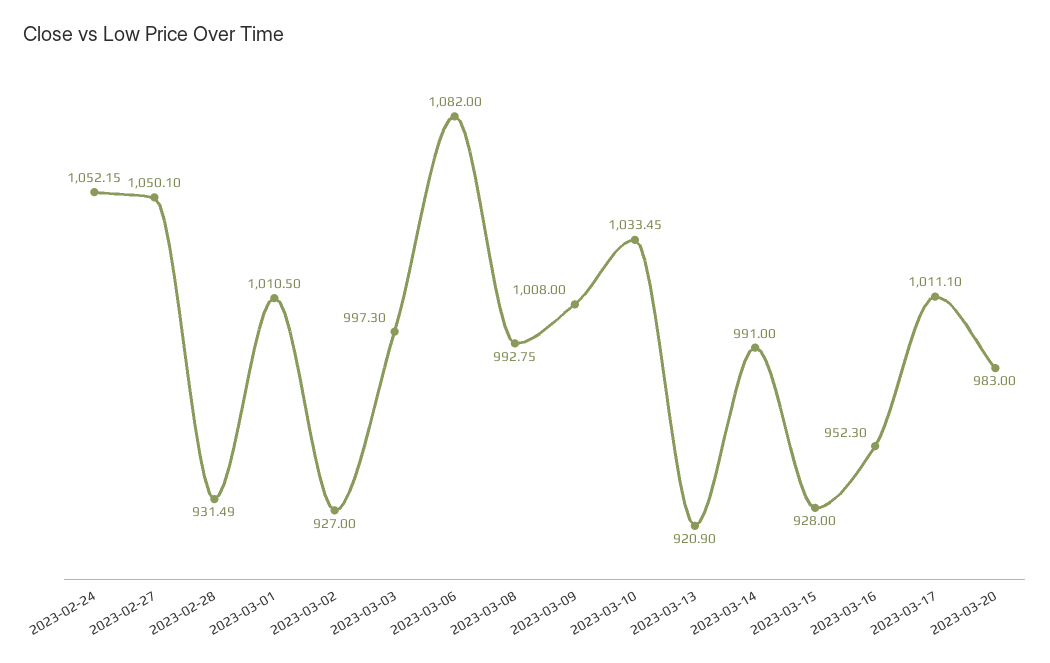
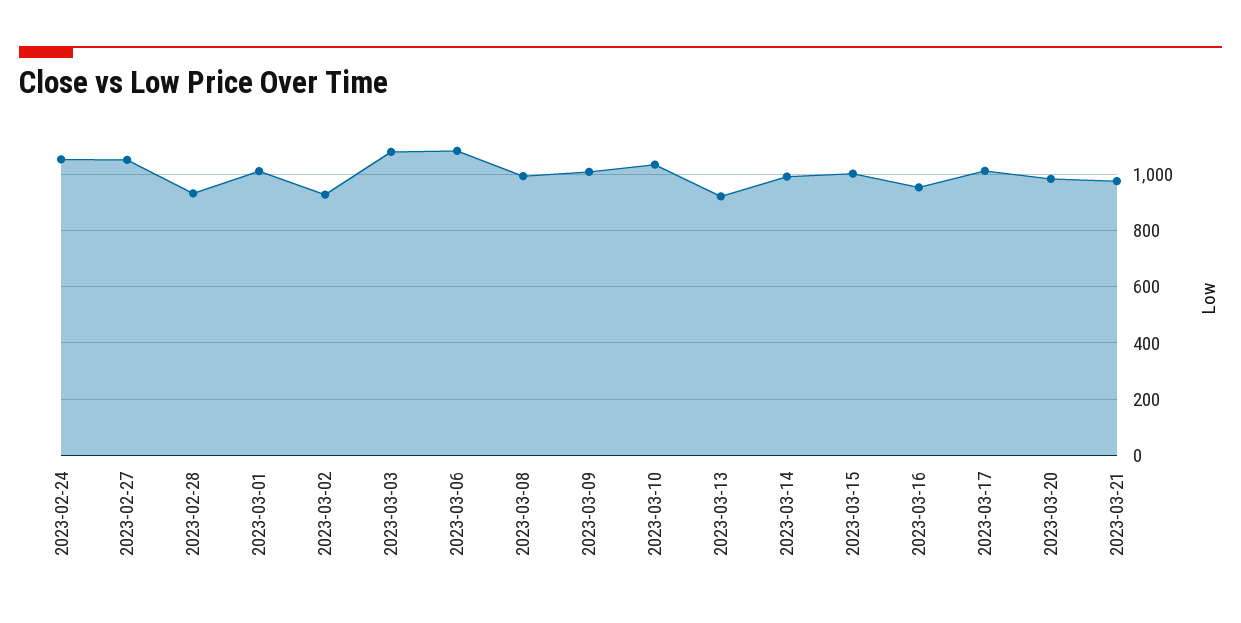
2023-03-03: 997.3 -> 1075
2023-03-15: 928 -> 1000
2023-03-21: none -> 975

